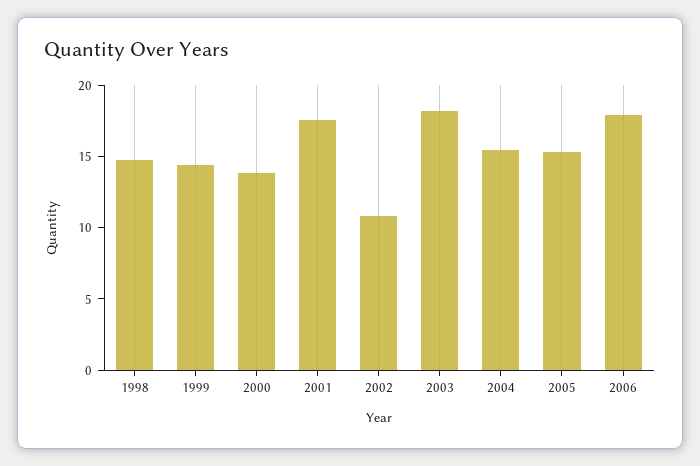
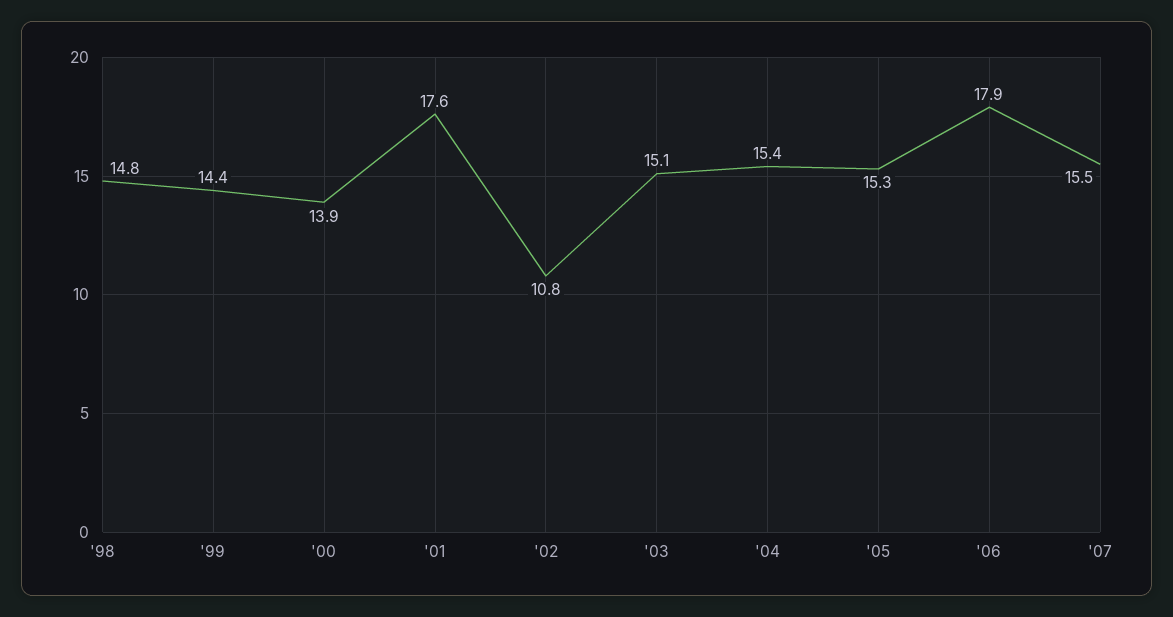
2003: 18 -> 15.1
'07: none -> 15.5

